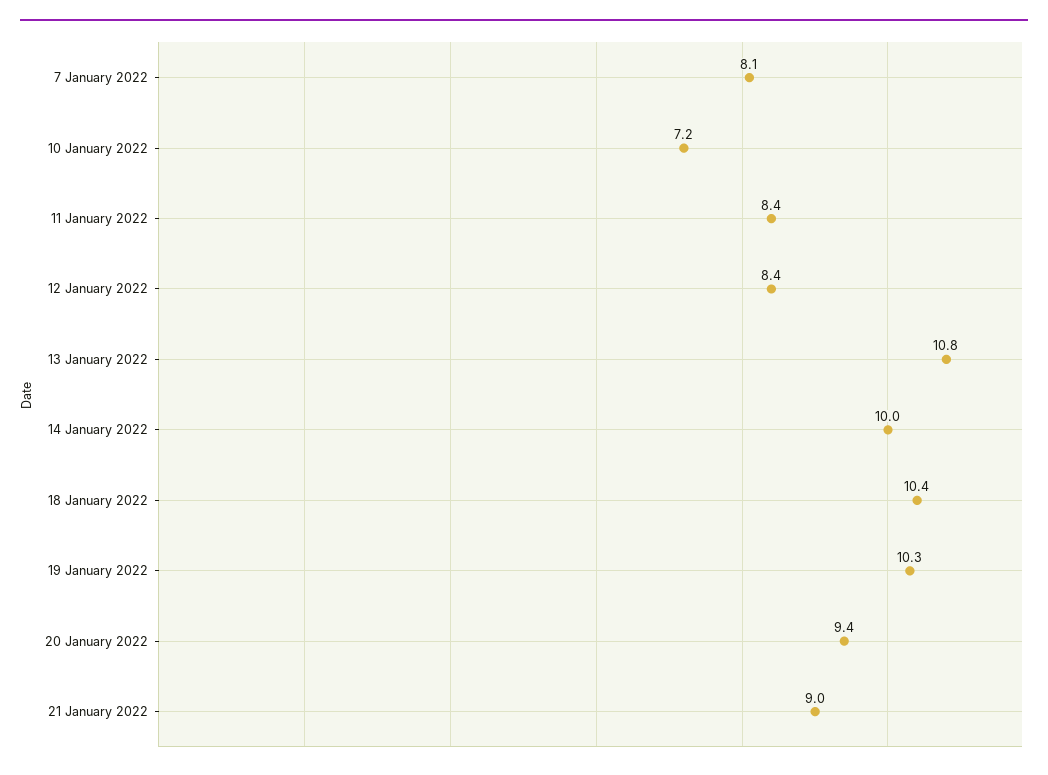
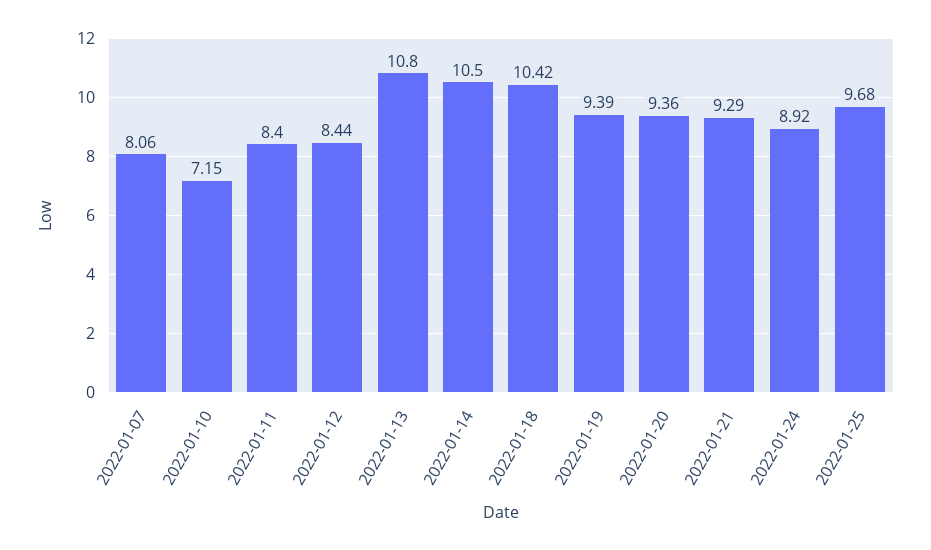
14 January 2022: 10 -> 10.5
19 January 2022: 10.3 -> 9.39
21 January 2022: 9 -> 9.29
2022-01-24: none -> 8.92
2022-01-25: none -> 9.68

